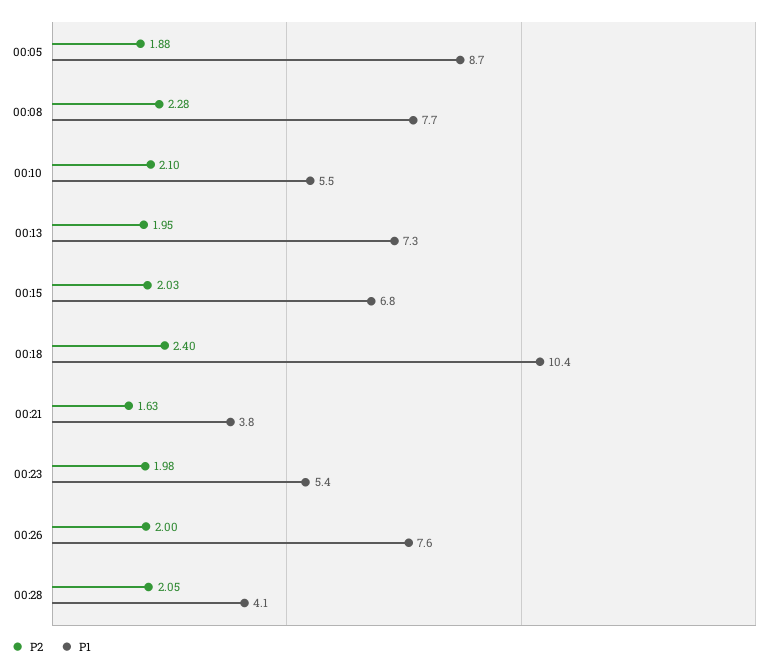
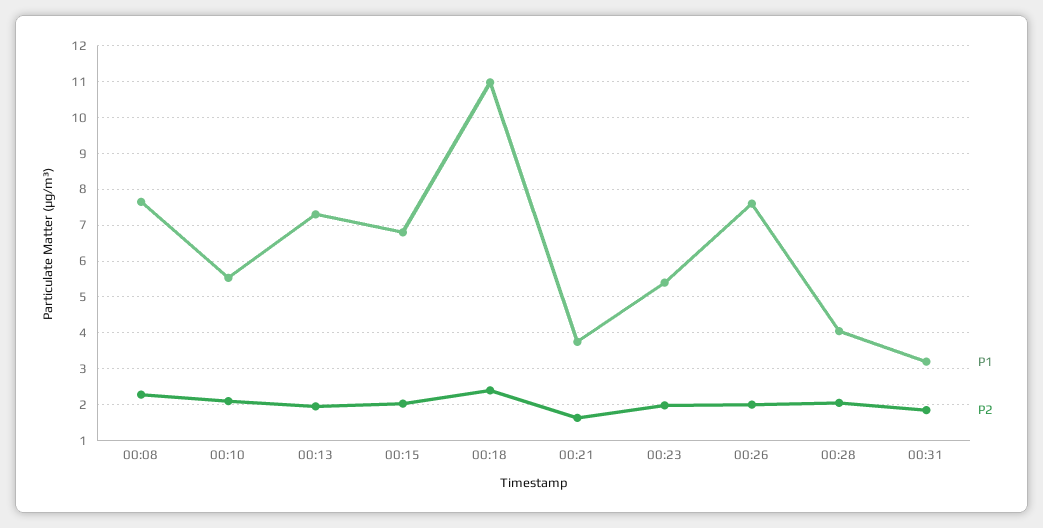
P2, 00:05: 1.88 -> none
P1, 00:05: 8.7 -> none
P1, 00:18: 10.4 -> 11
P1, 00:31: none -> 3.2
P2, 00:31: none -> 1.8

